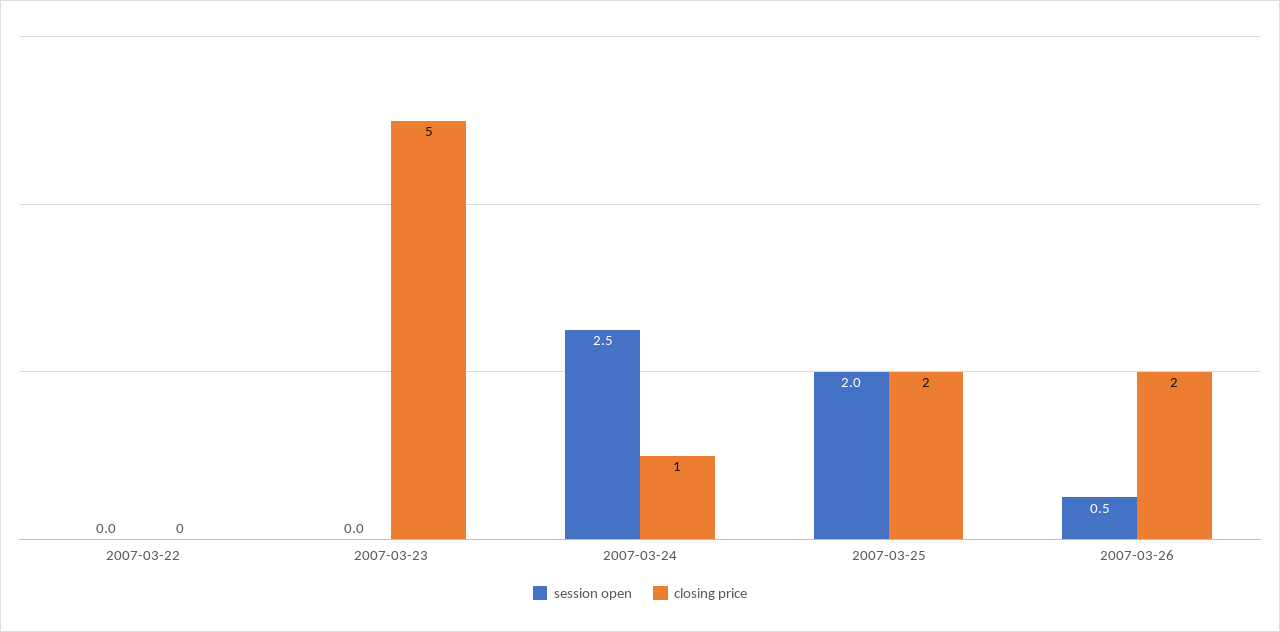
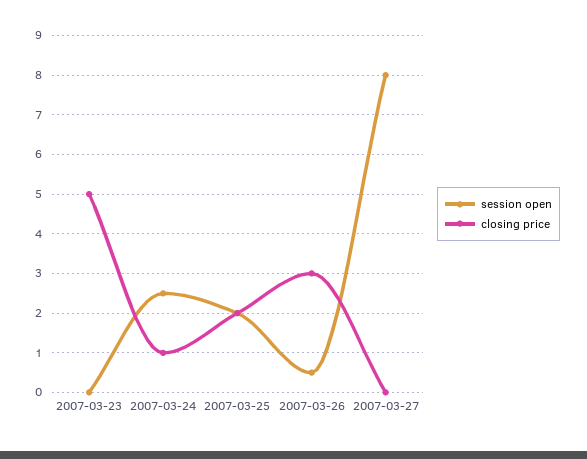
session open, 2007-03-22: 0 -> none
closing price, 2007-03-22: 0 -> none
closing price, 2007-03-26: 2 -> 3
session open, 2007-03-27: none -> 8
closing price, 2007-03-27: none -> 0

